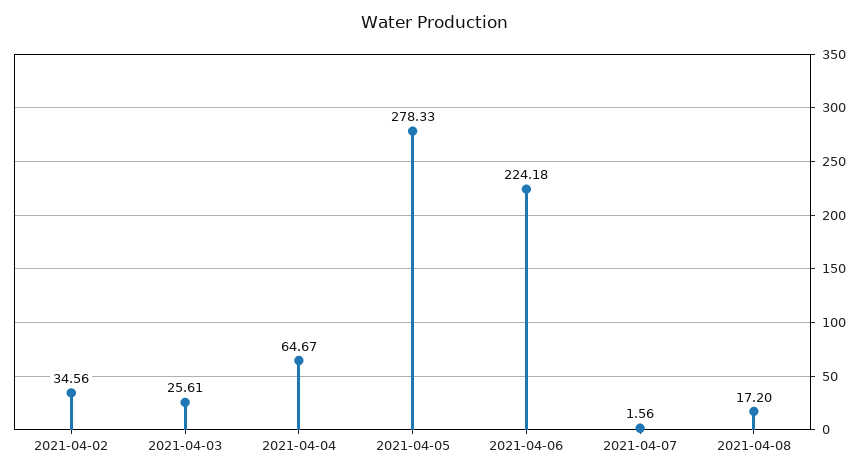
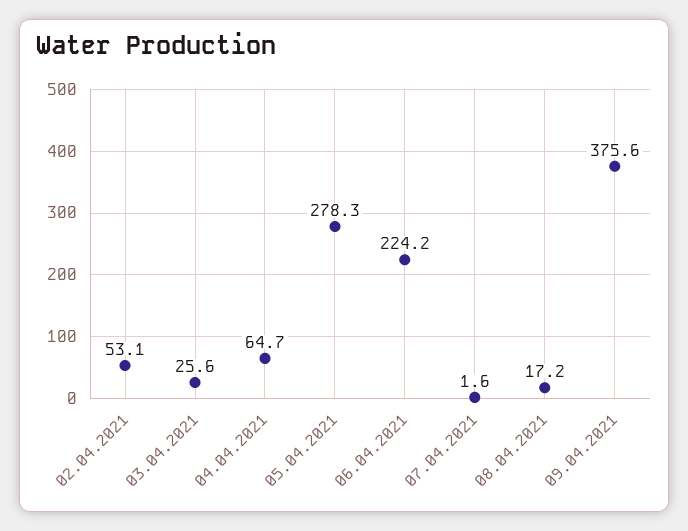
2021-04-02: 34.56 -> 53.1
09.04.2021: none -> 375.6

